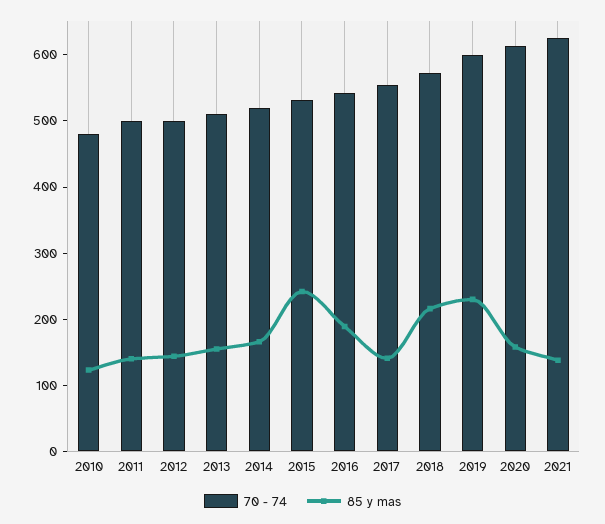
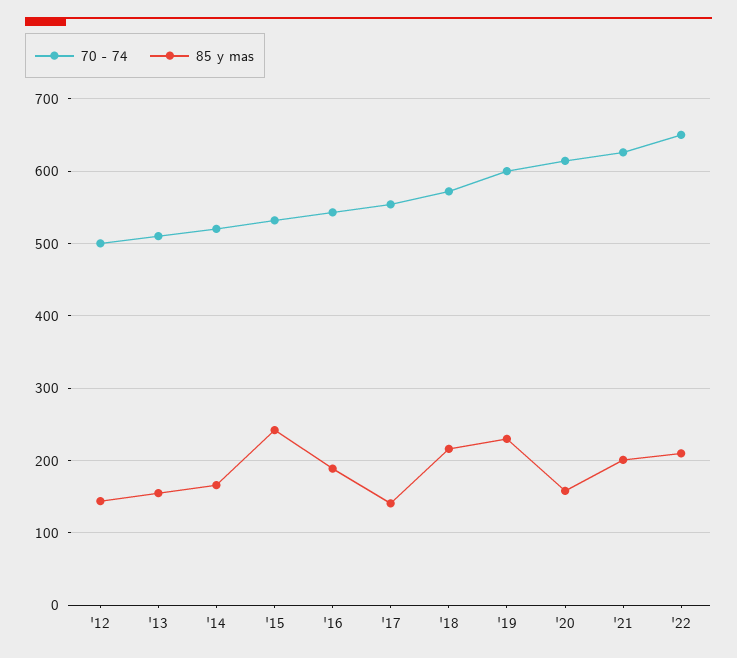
70 - 74, 2010: 480 -> none
85 y mas, 2010: 120 -> none
70 - 74, 2011: 500 -> none
85 y mas, 2011: 140 -> none
85 y mas, 2021: 140 -> 200
70 - 74, '22: none -> 650
85 y mas, '22: none -> 210

